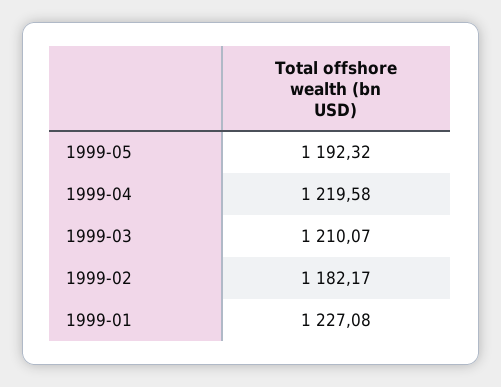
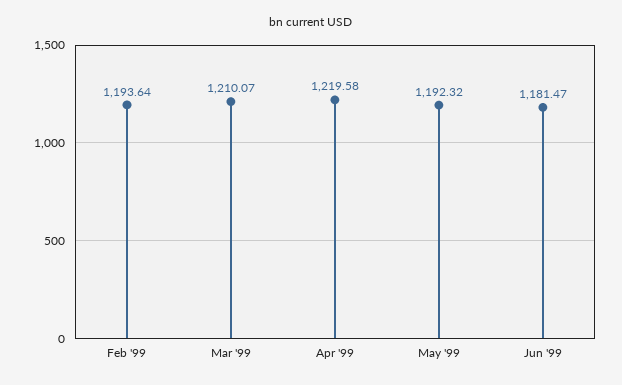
1999-02: 1182.17 -> 1193.64
1999-01: 1227.08 -> none
Jun '99: none -> 1181.47

